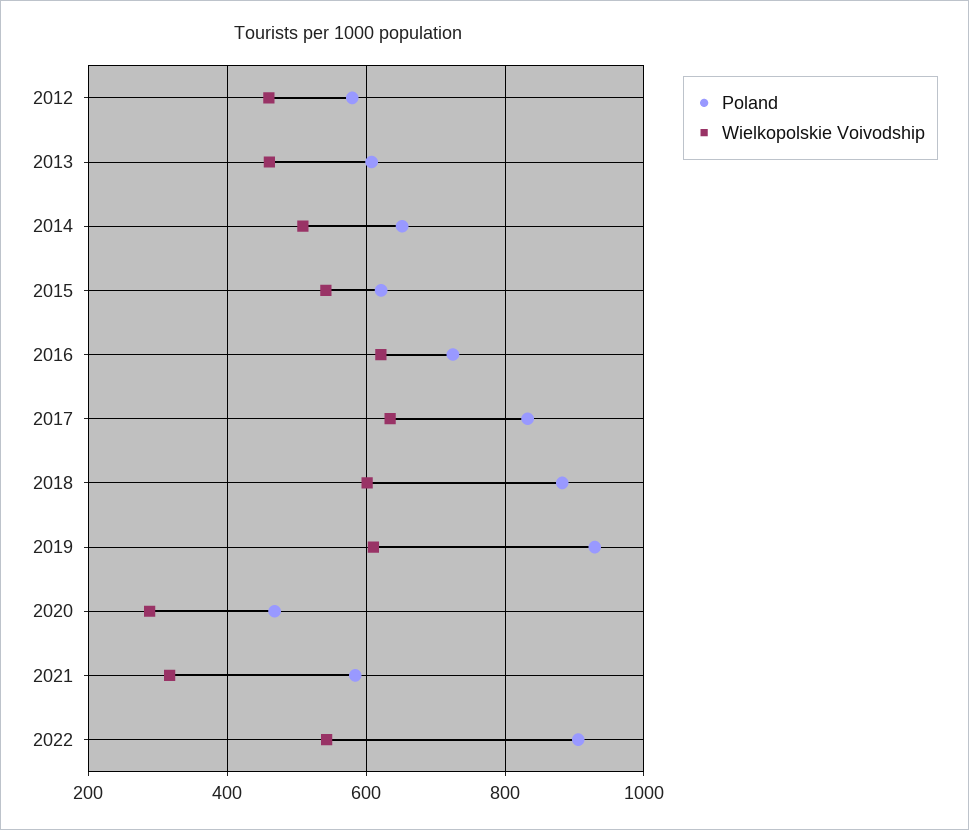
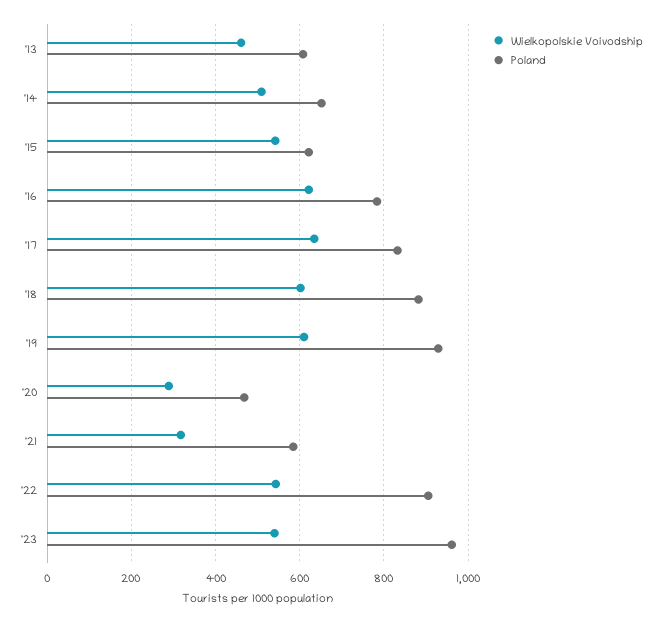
Poland, 2012: 580 -> none
Wielkopolskie Voivodship, 2012: 460 -> none
Poland, 2016: 720 -> 780
Wielkopolskie Voivodship, '23: none -> 540
Poland, '23: none -> 960

